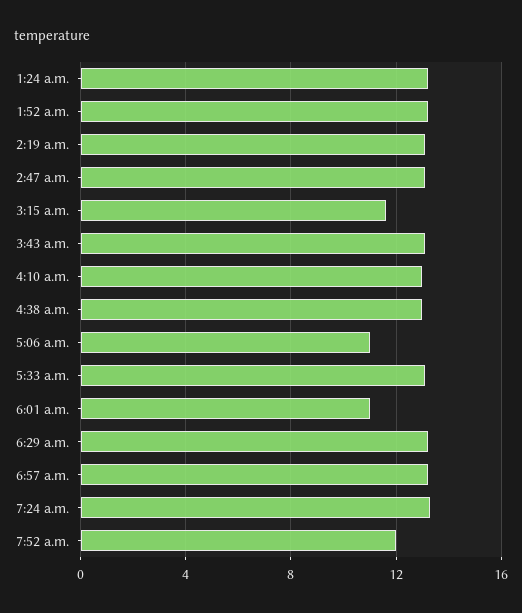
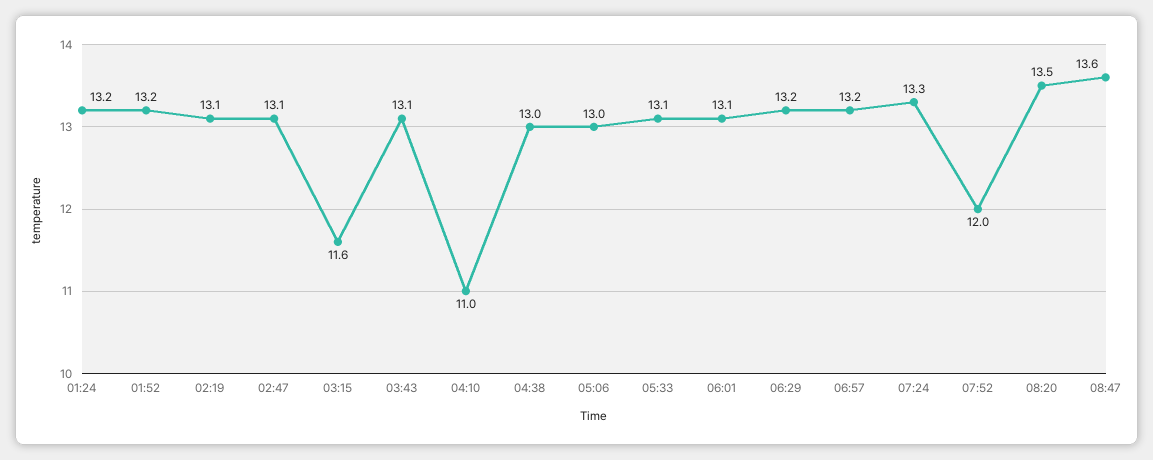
4:10 a.m.: 13 -> 11
5:06 a.m.: 11 -> 13
6:01 a.m.: 11 -> 13.1
08:20: none -> 13.5
08:47: none -> 13.6

